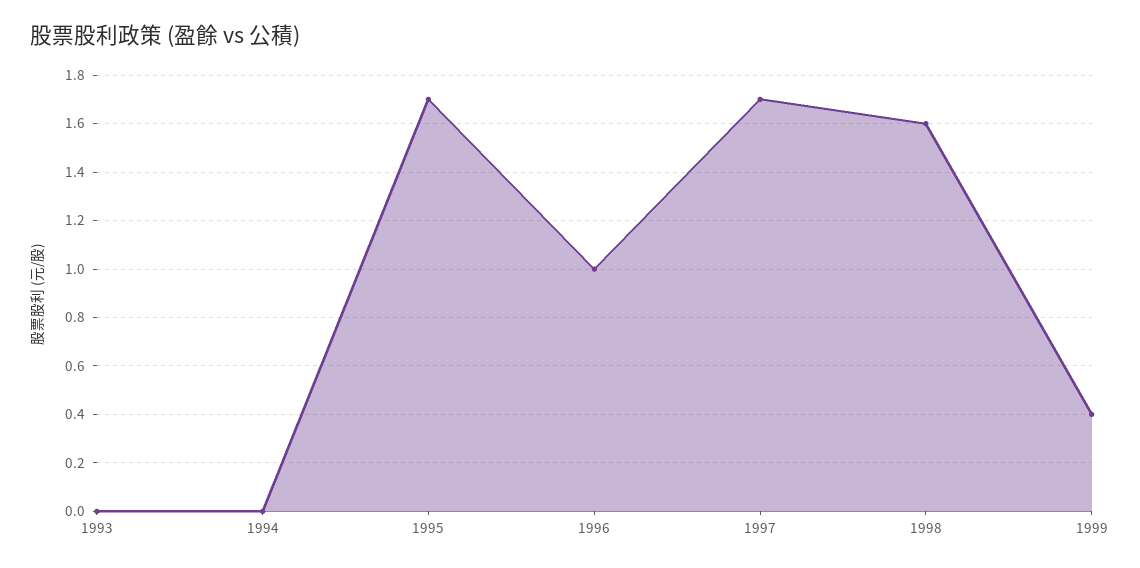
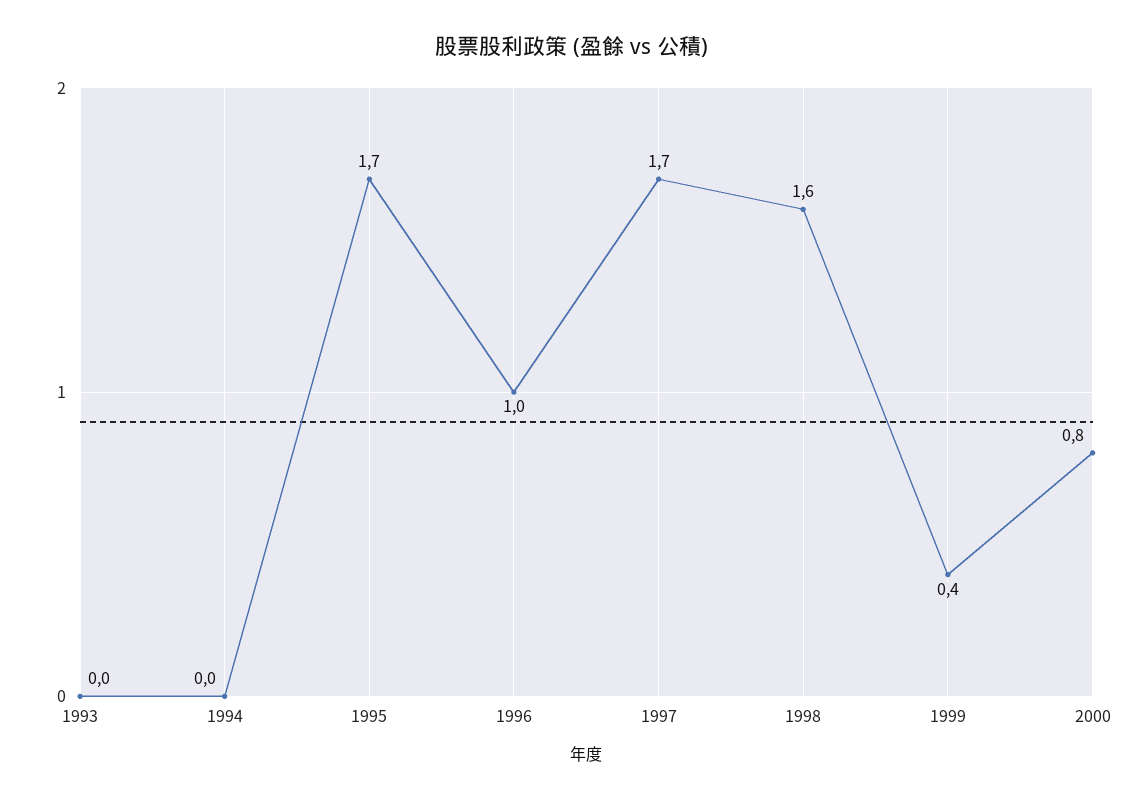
2000: none -> 0.8

